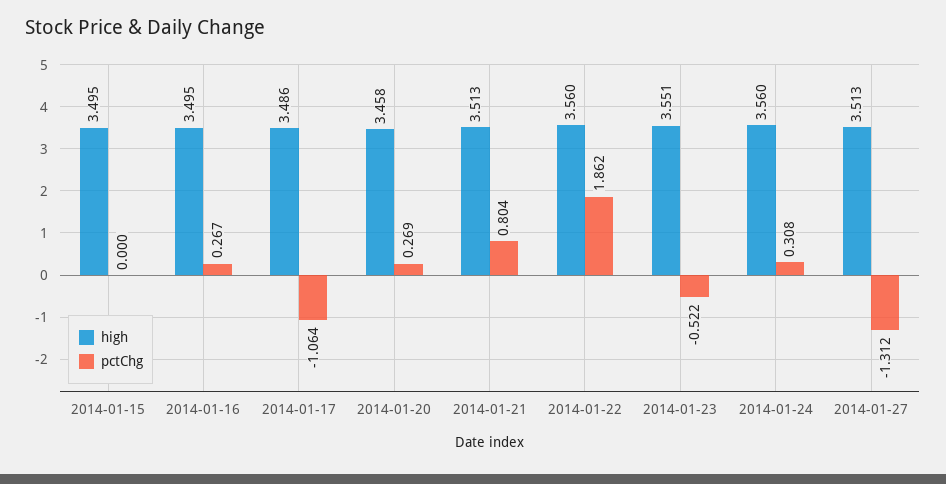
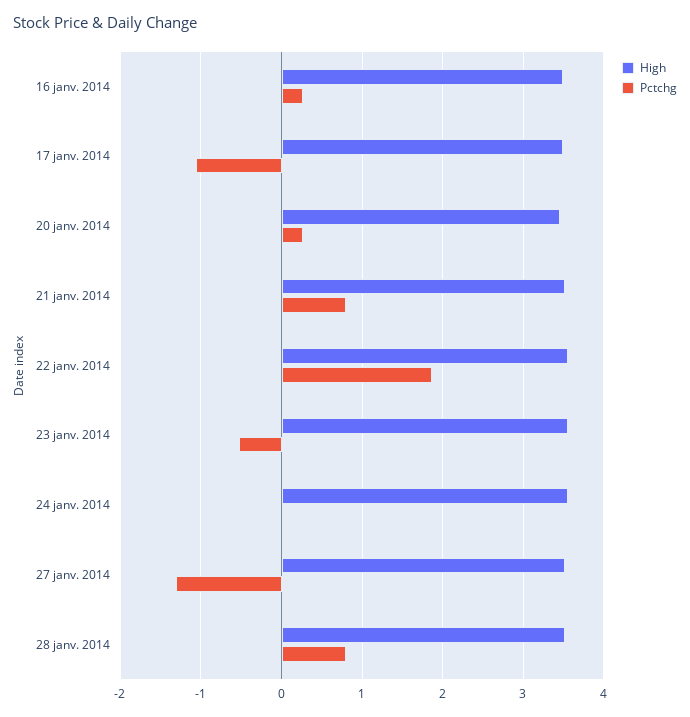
high, 2014-01-15: 3.495 -> none
pctChg, 2014-01-15: 0 -> none
pctChg, 2014-01-24: 0.308 -> 0
high, 28 janv. 2014: none -> 3.5
pctChg, 28 janv. 2014: none -> 0.8

